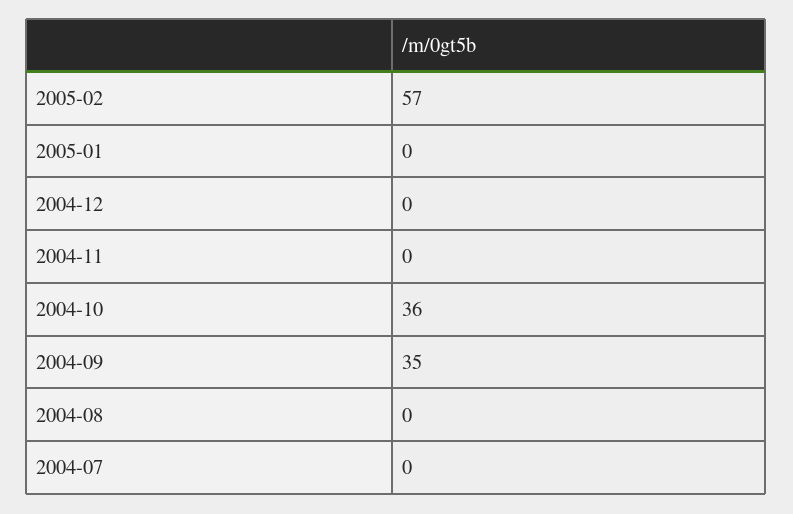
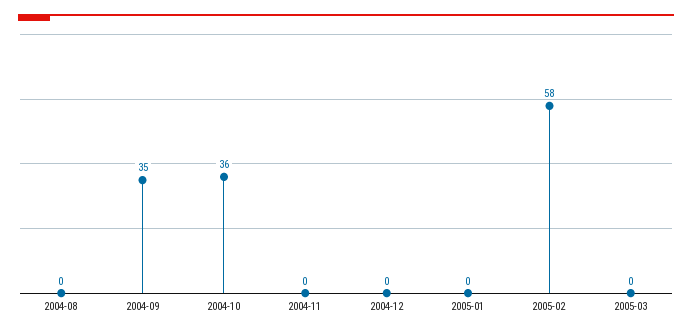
2005-02: 57 -> 58
2004-07: 0 -> none
2005-03: none -> 0

